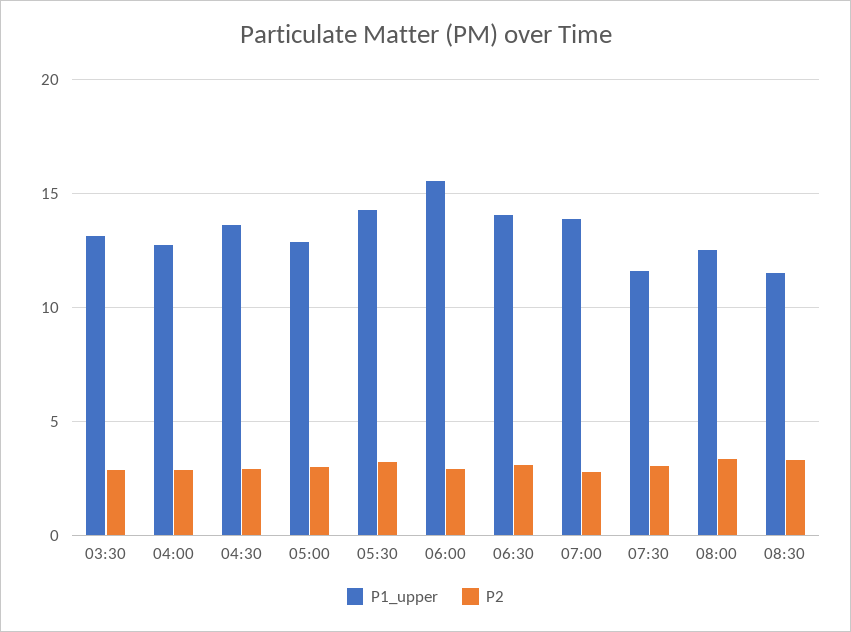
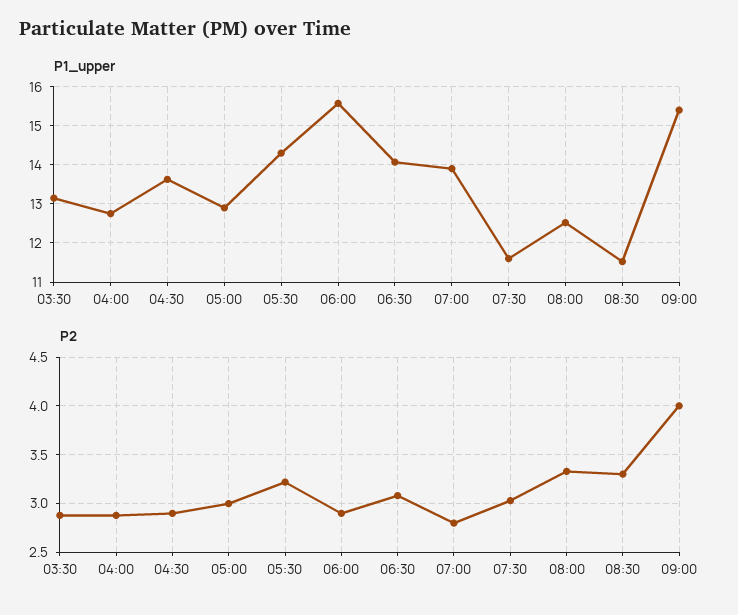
P1_upper, 09:00: none -> 15.4
P2, 09:00: none -> 4

